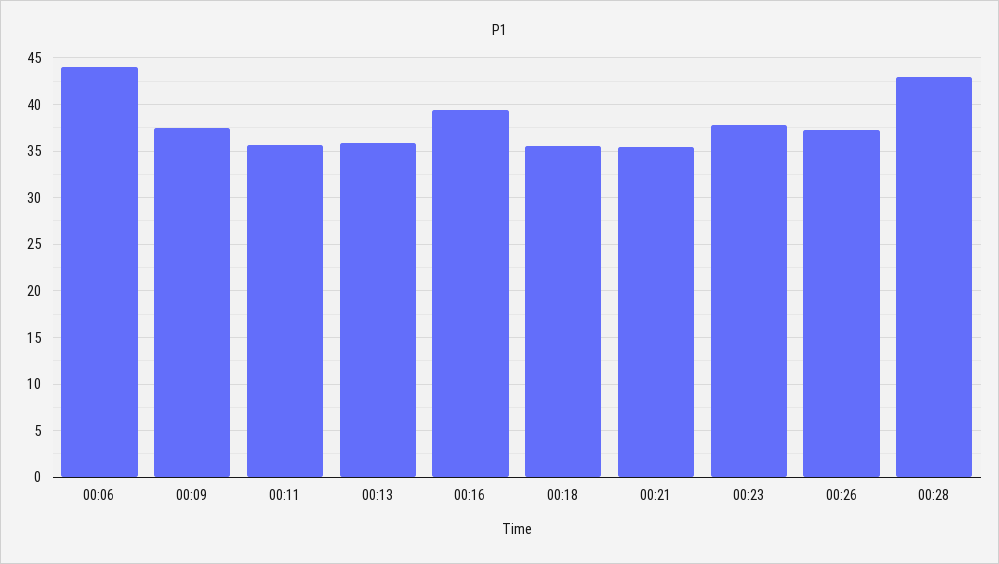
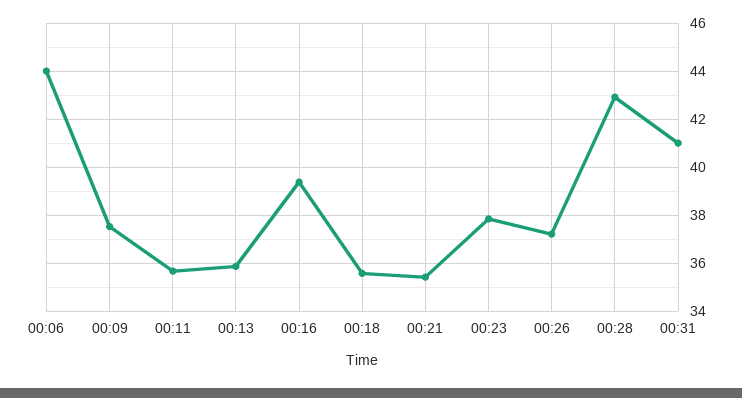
00:31: none -> 41

